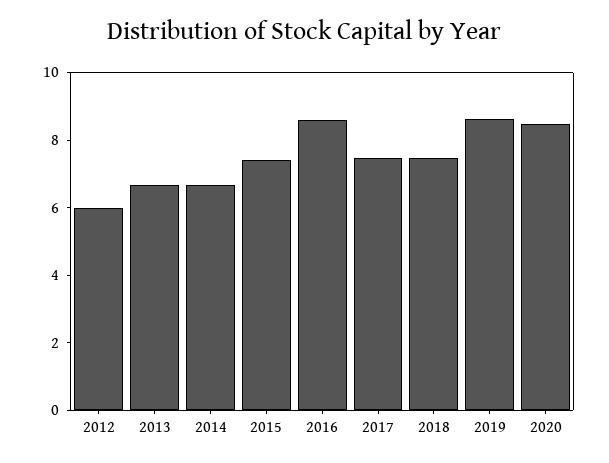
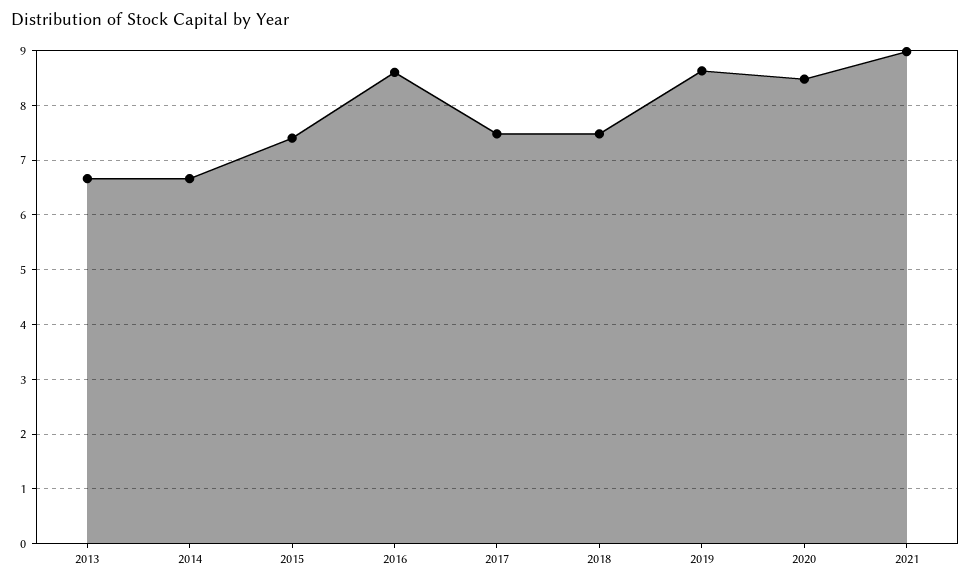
2012: 6 -> none
2021: none -> 9

